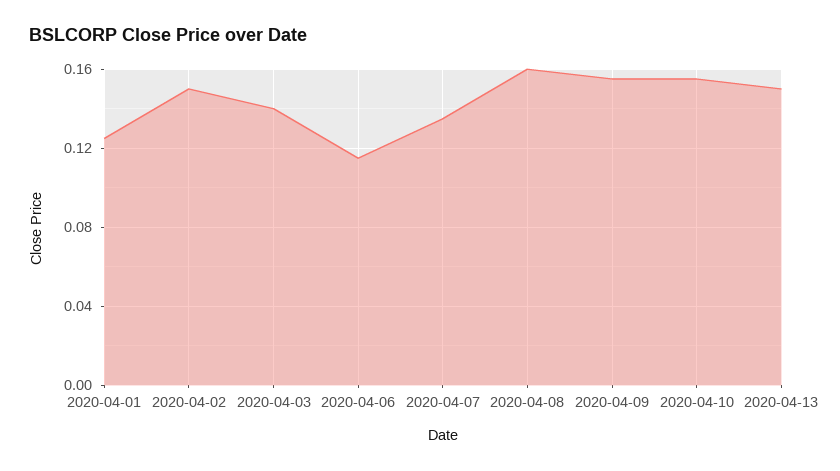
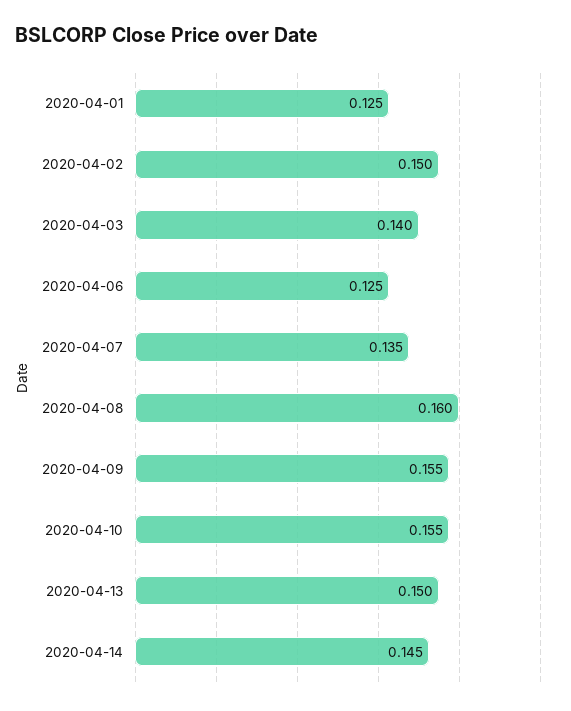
2020-04-06: 0.115 -> 0.125
2020-04-14: none -> 0.145

